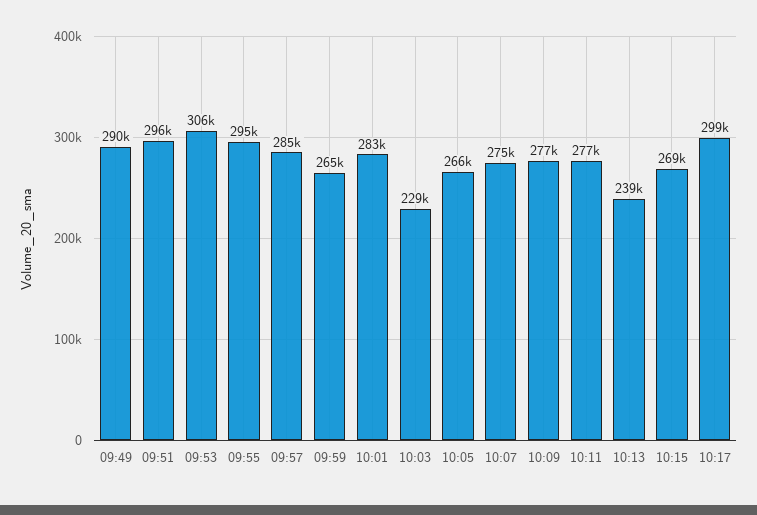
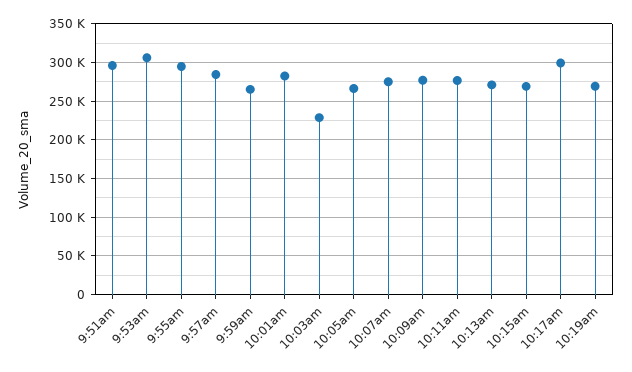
09:49: 290000 -> none
10:13: 239000 -> 270000
10:19am: none -> 270000

